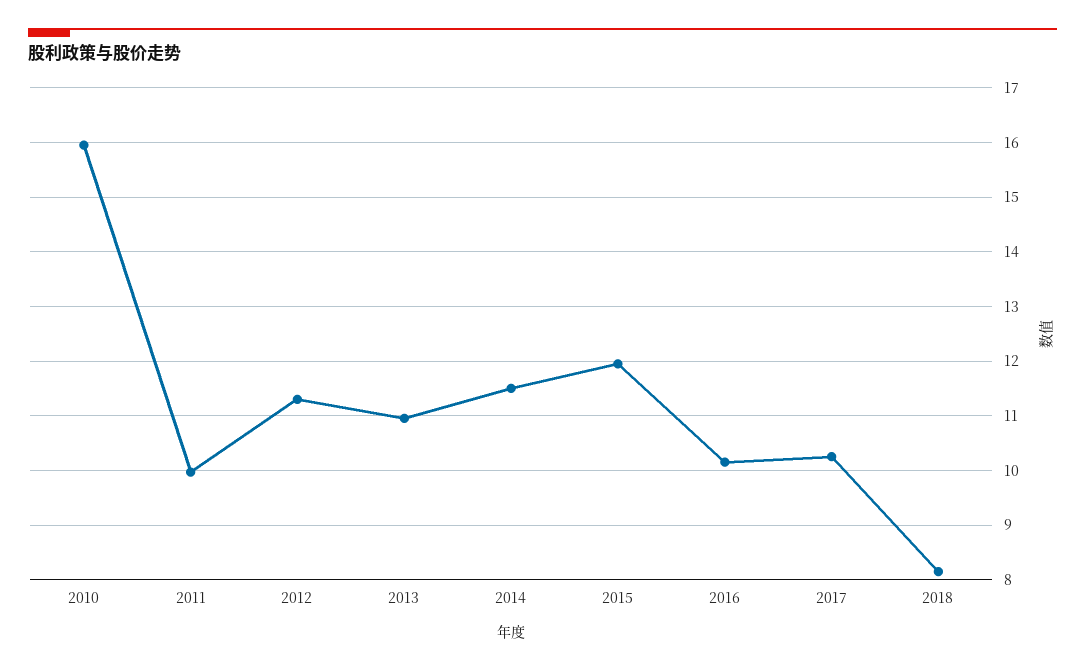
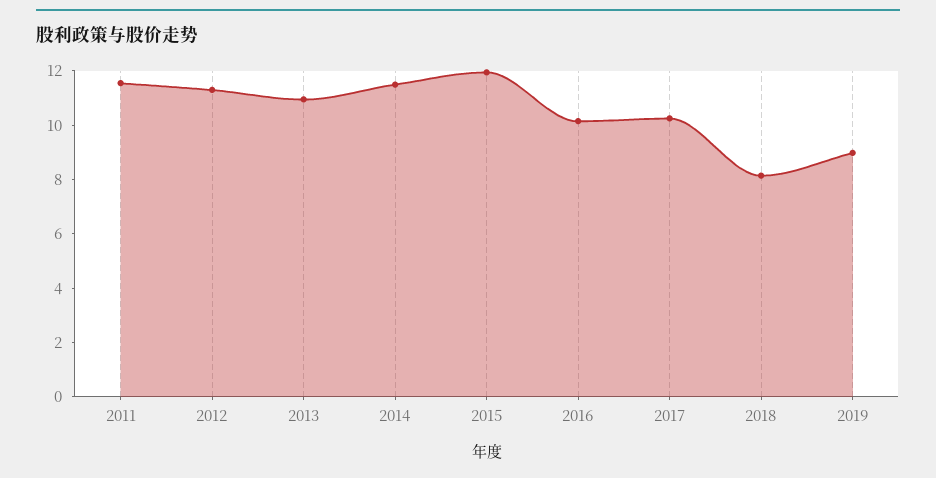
2010: 16 -> none
2011: 10 -> 11.5
2019: none -> 9

